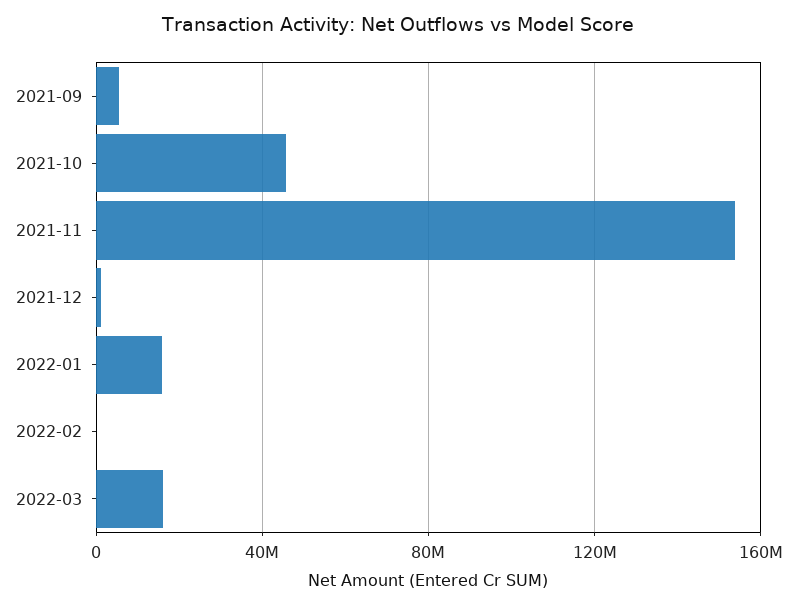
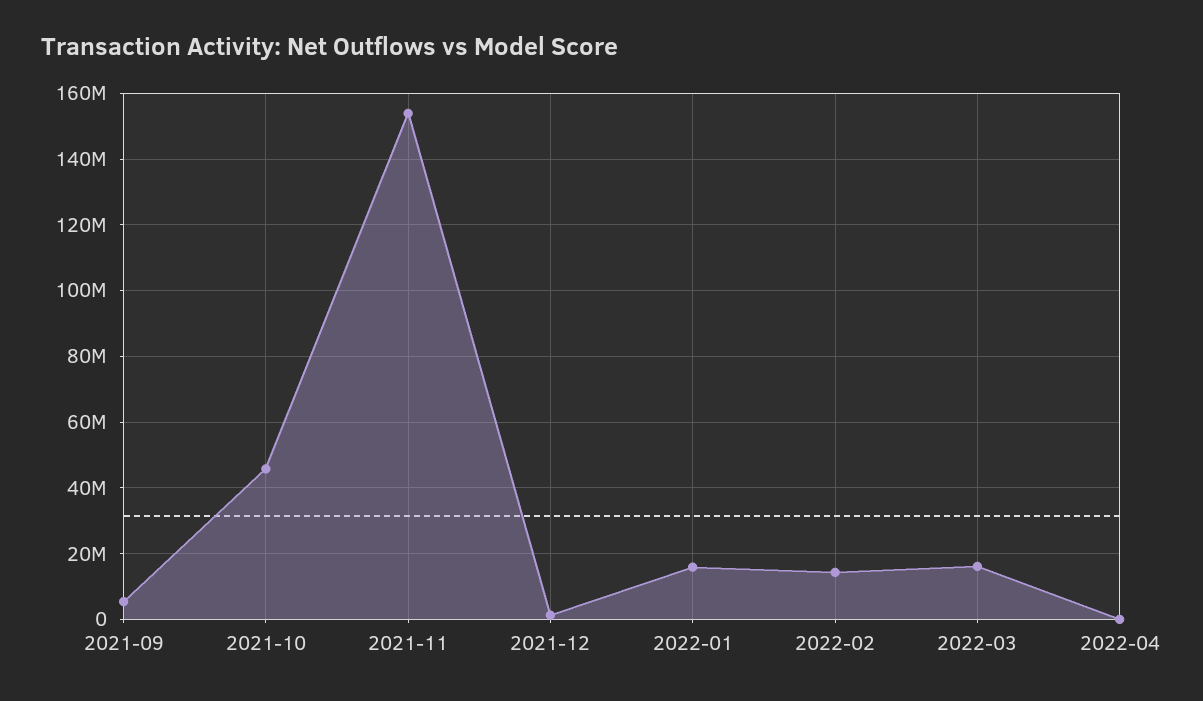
2022-02: 0 -> 14000000
2022-04: none -> 0

